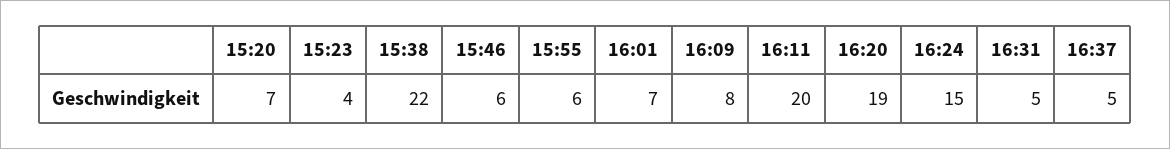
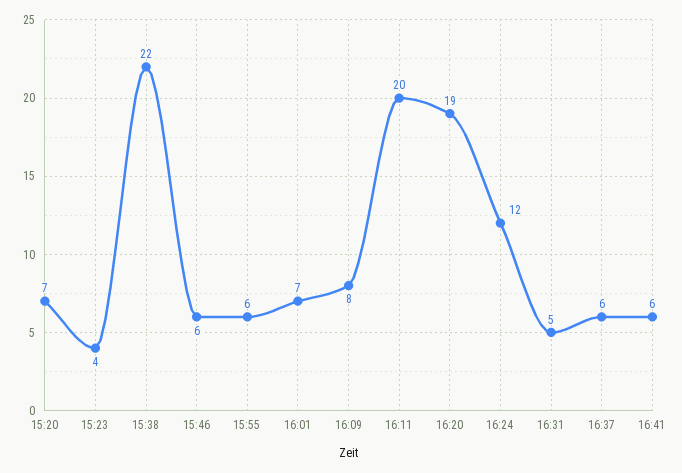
16:24: 15 -> 12
16:37: 5 -> 6
16:41: none -> 6

